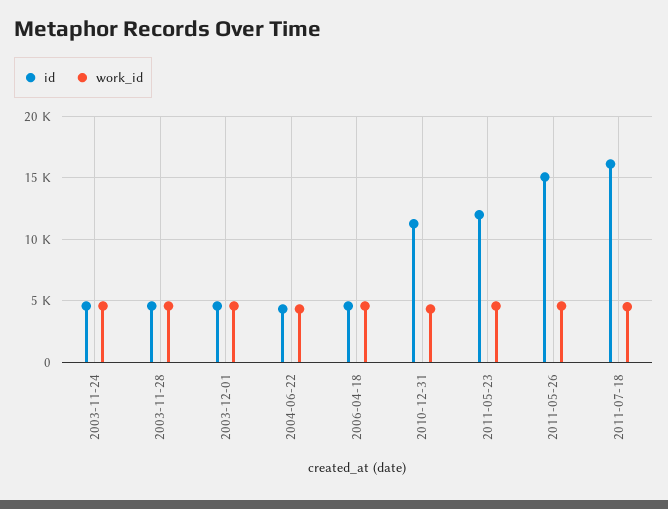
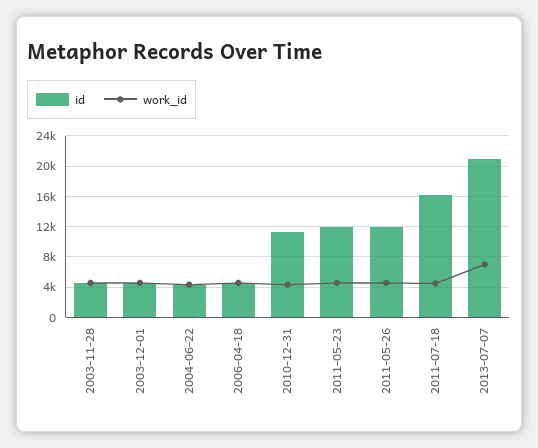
id, 2003-11-24: 4500 -> none
work_id, 2003-11-24: 4500 -> none
id, 2011-05-26: 15000 -> 12000
id, 2013-07-07: none -> 21000
work_id, 2013-07-07: none -> 7000

